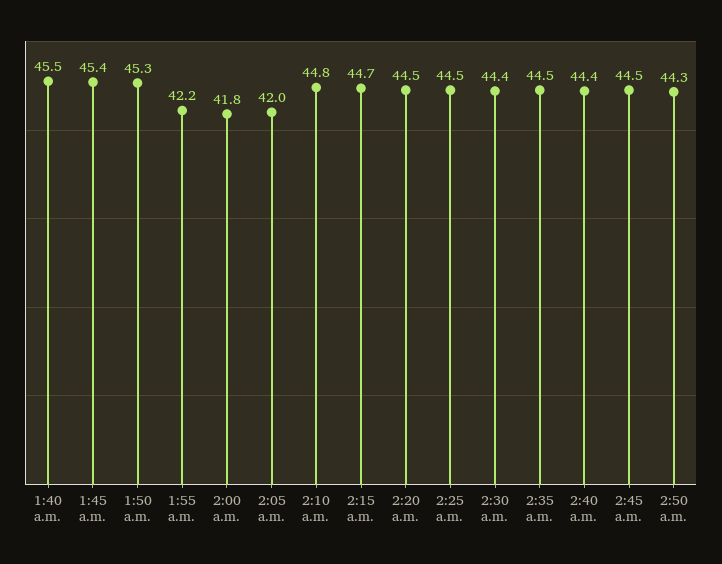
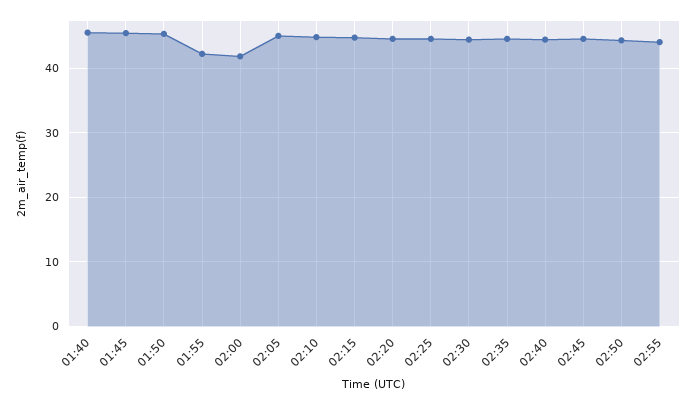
2:05 a.m.: 42 -> 45
02:55: none -> 44

